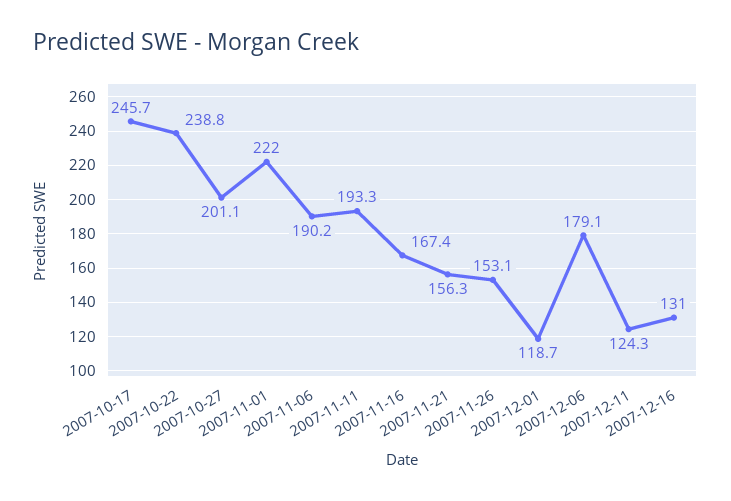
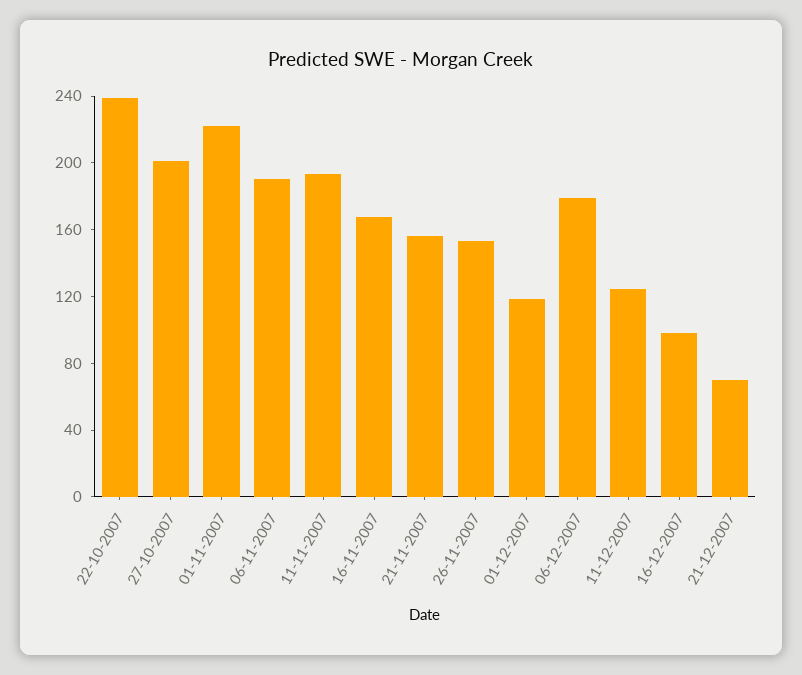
2007-10-17: 245.7 -> none
2007-12-16: 131 -> 100
21-12-2007: none -> 70

